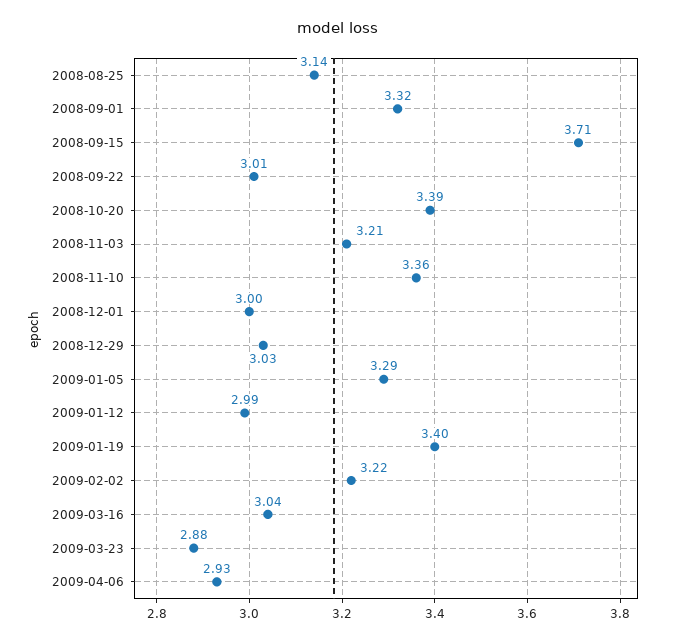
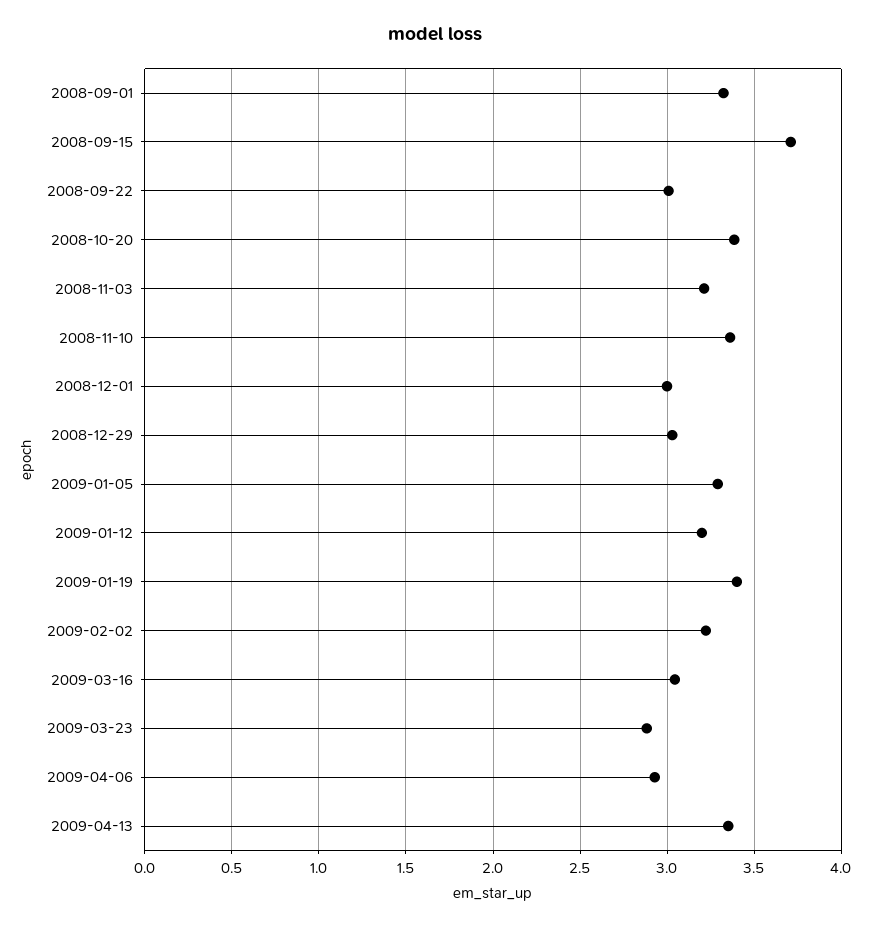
2008-08-25: 3.14 -> none
2009-01-12: 2.99 -> 3.2
2009-04-13: none -> 3.35

